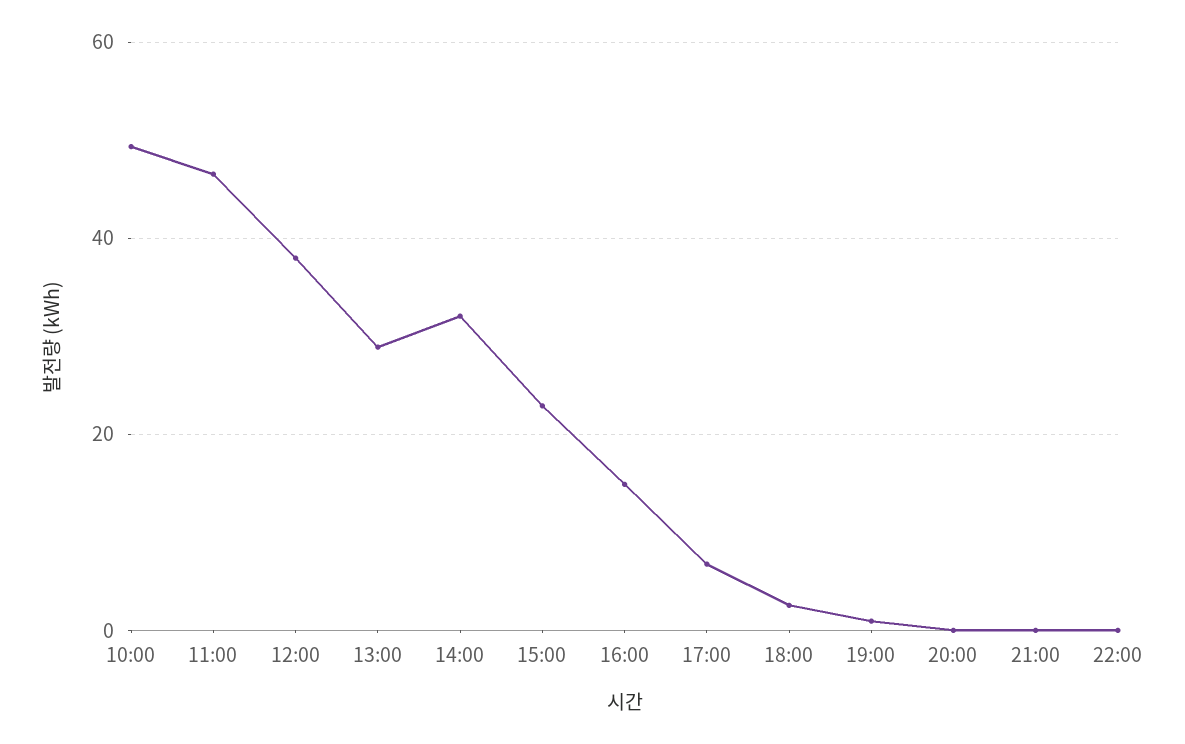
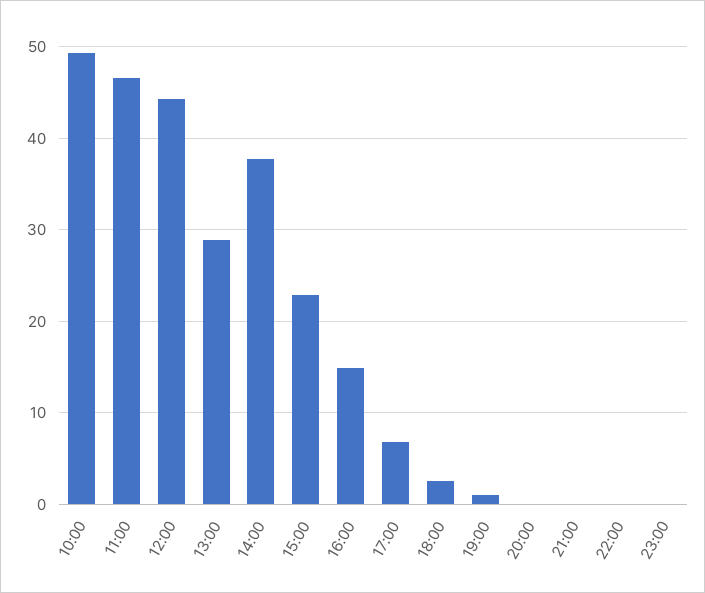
12:00: 38 -> 44
14:00: 32 -> 38
23:00: none -> 0

